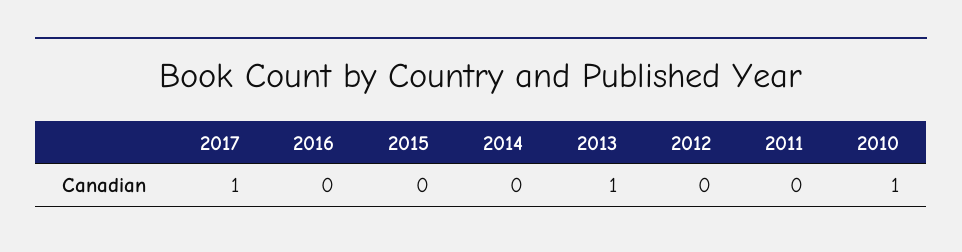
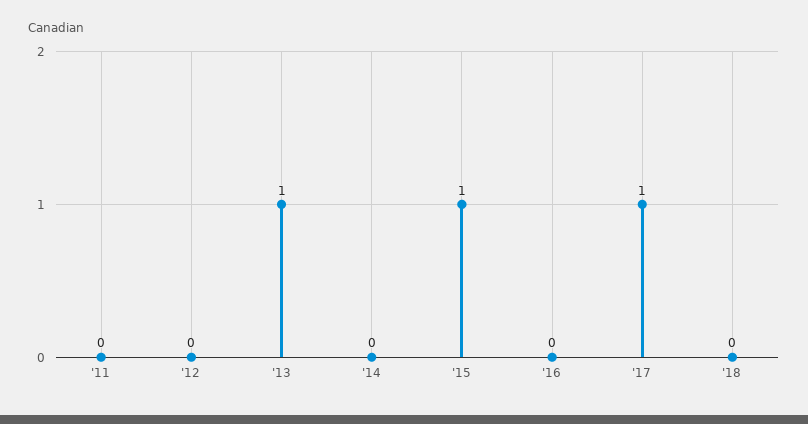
2015: 0 -> 1
2010: 1 -> none
'18: none -> 0

